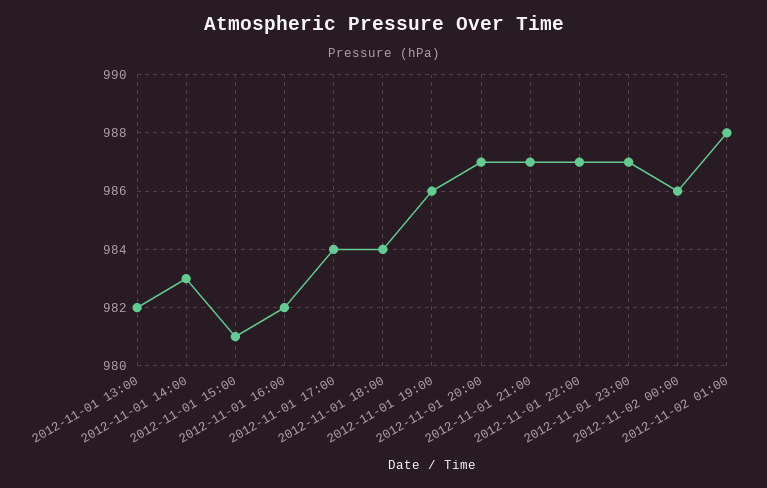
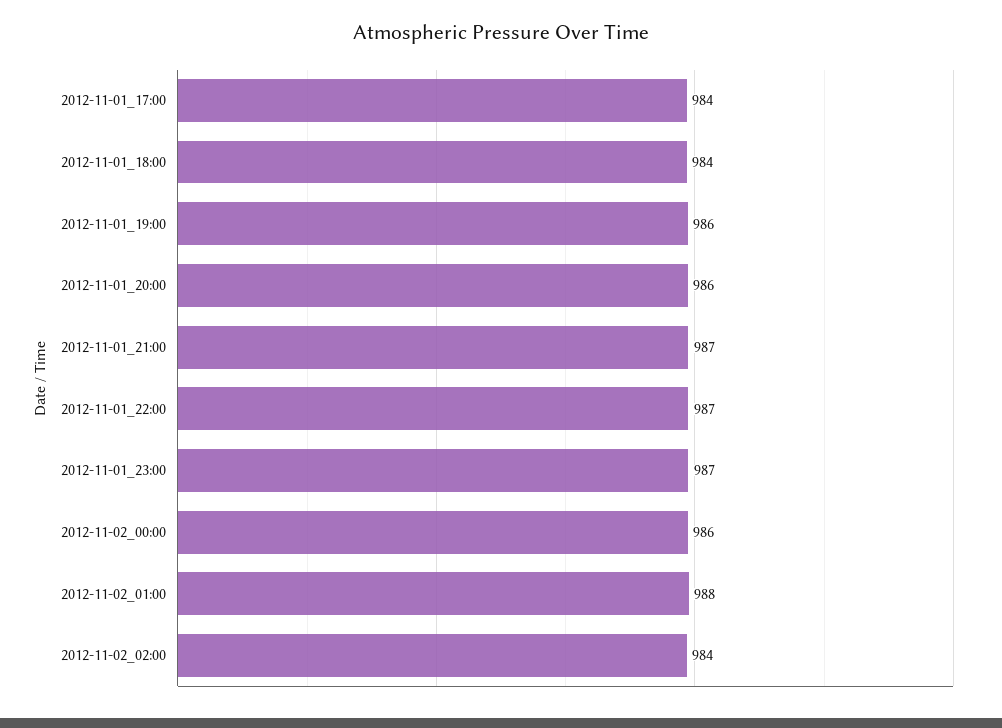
2012-11-01 13:00: 982 -> none
2012-11-01 14:00: 983 -> none
2012-11-01 15:00: 981 -> none
2012-11-01 16:00: 982 -> none
2012-11-01 20:00: 987 -> 986
2012-11-02_02:00: none -> 984

